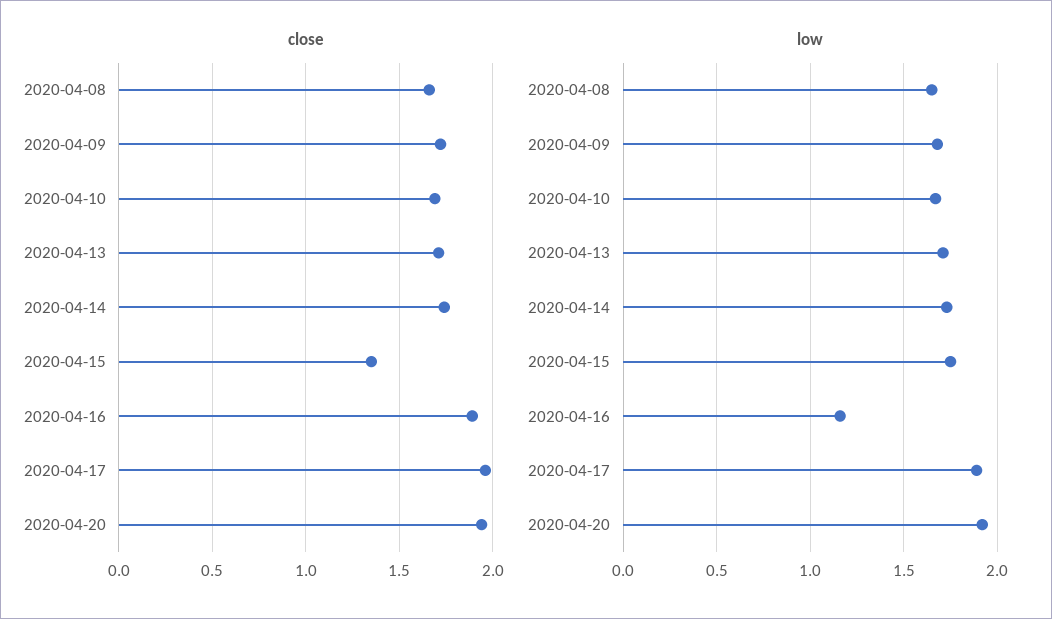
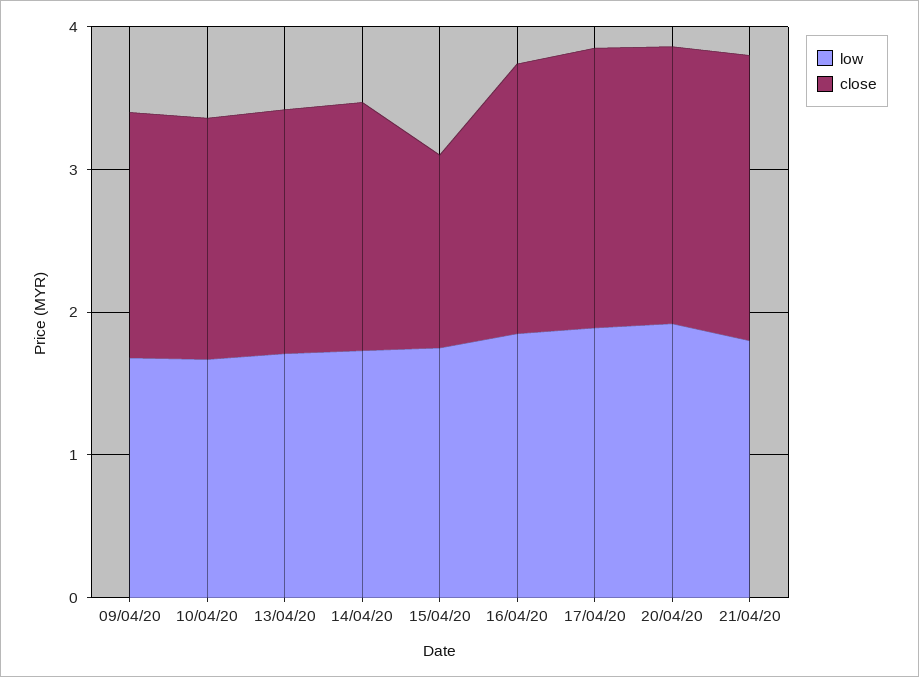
close, 2020-04-08: 1.65 -> none
low, 2020-04-08: 1.65 -> none
low, 2020-04-16: 1.15 -> 1.8
low, 21/04/20: none -> 1.8
close, 21/04/20: none -> 2

